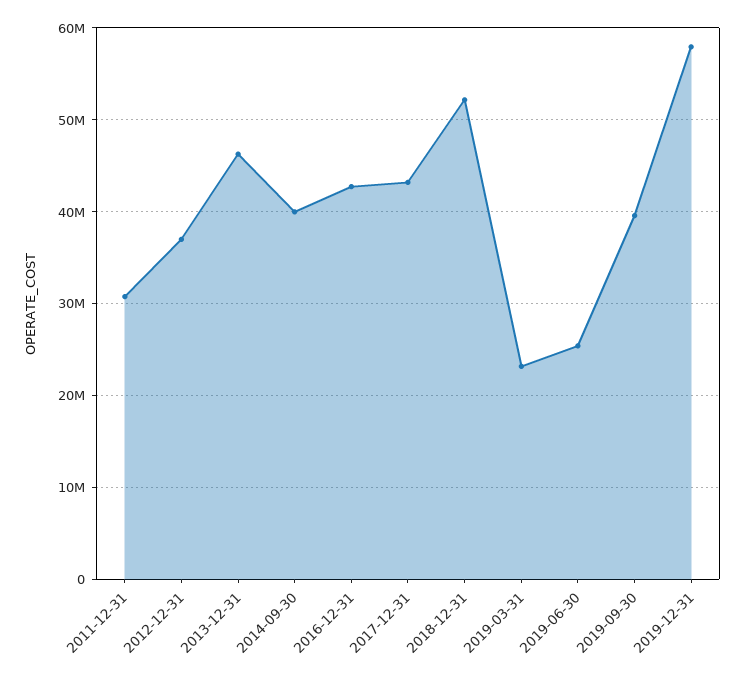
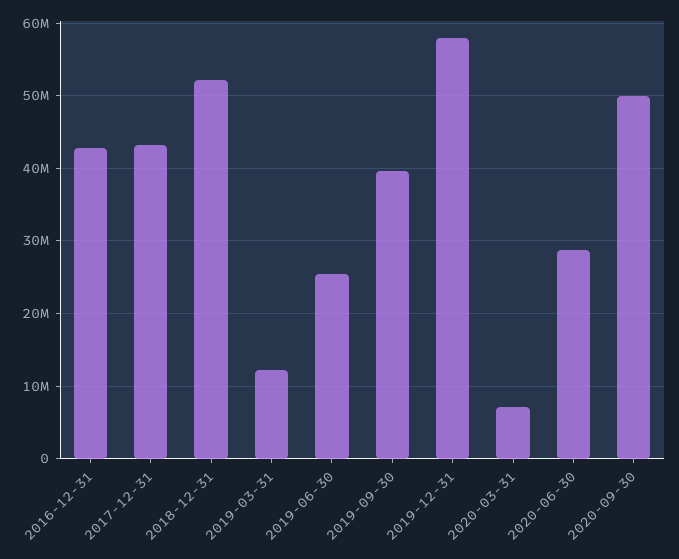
2011-12-31: 31000000 -> none
2012-12-31: 37000000 -> none
2013-12-31: 46000000 -> none
2014-09-30: 40000000 -> none
2019-03-31: 23000000 -> 12000000
2020-03-31: none -> 7000000
2020-06-30: none -> 29000000
2020-09-30: none -> 50000000

